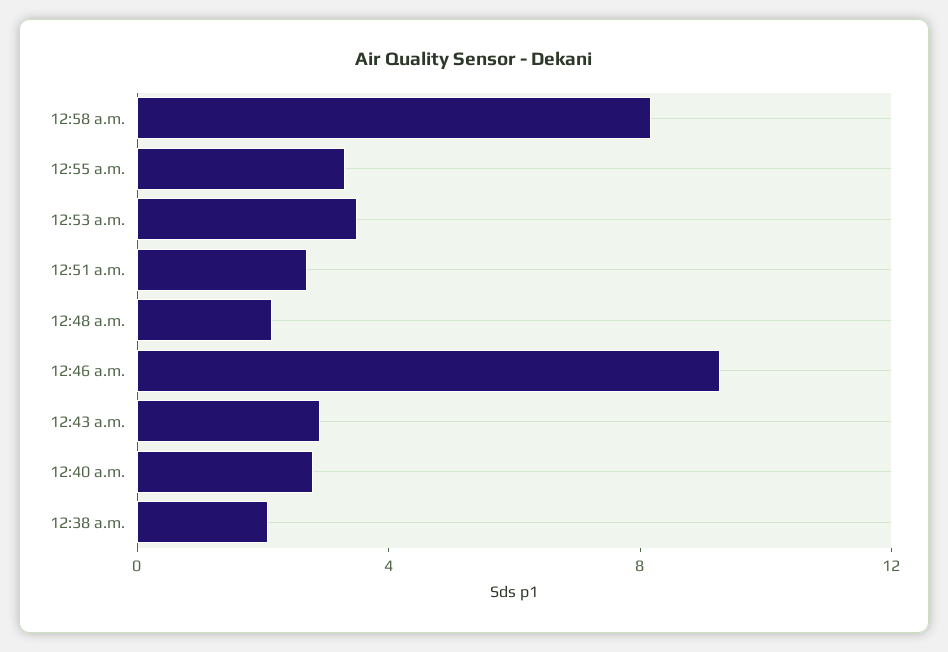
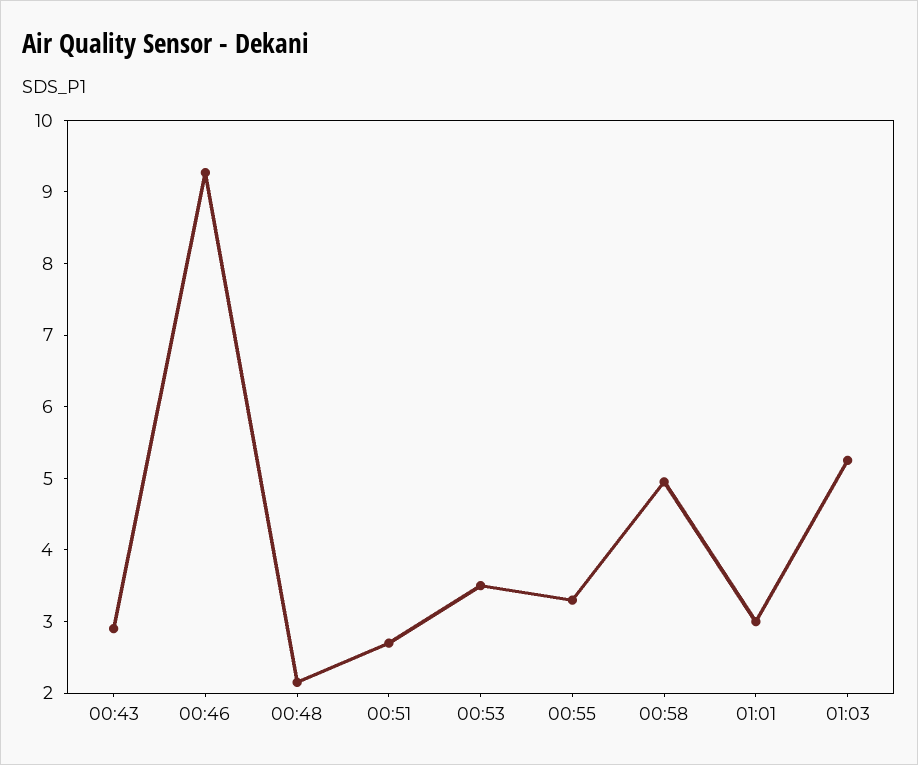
12:58 a.m.: 8 -> 5
12:40 a.m.: 3 -> none
12:38 a.m.: 2 -> none
01:01: none -> 3
01:03: none -> 5.2

